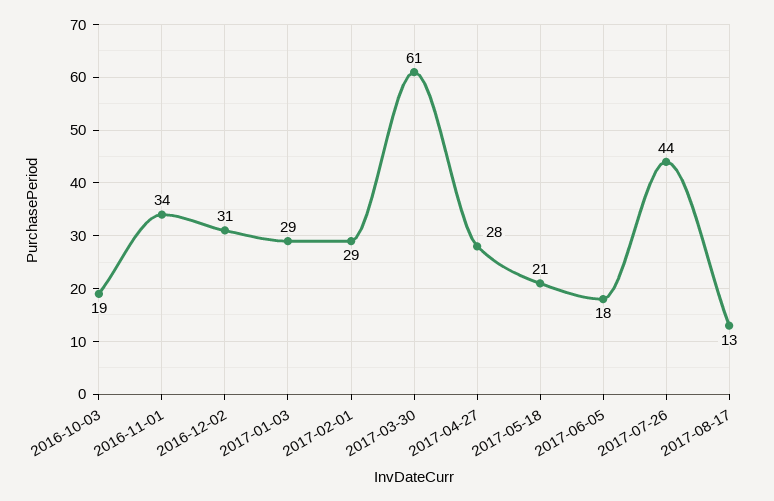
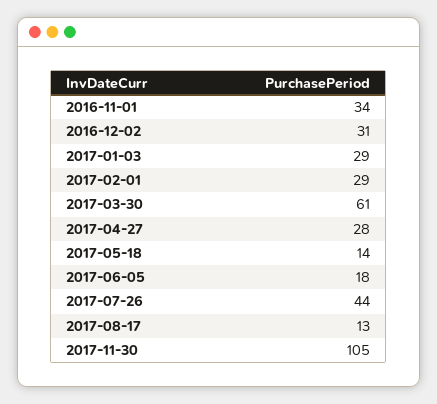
2016-10-03: 19 -> none
2017-05-18: 21 -> 14
2017-11-30: none -> 105

